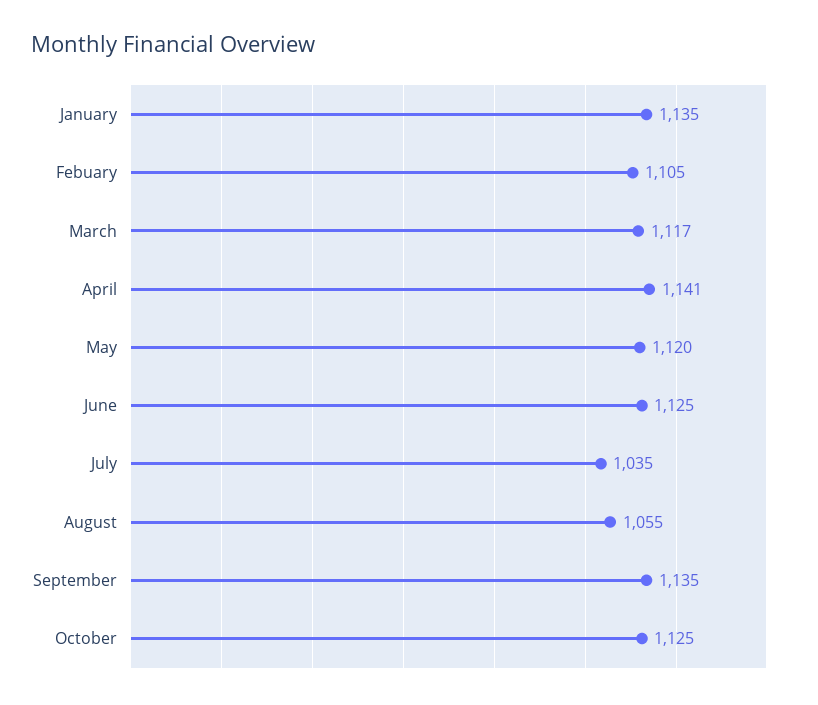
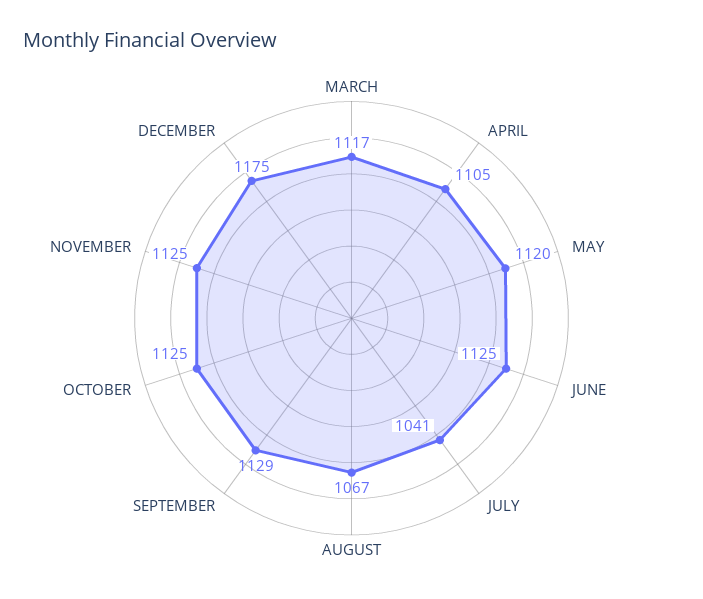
January: 1135 -> none
Febuary: 1105 -> none
April: 1141 -> 1105
July: 1035 -> 1041
August: 1055 -> 1067
September: 1135 -> 1129
NOVEMBER: none -> 1125
DECEMBER: none -> 1175

